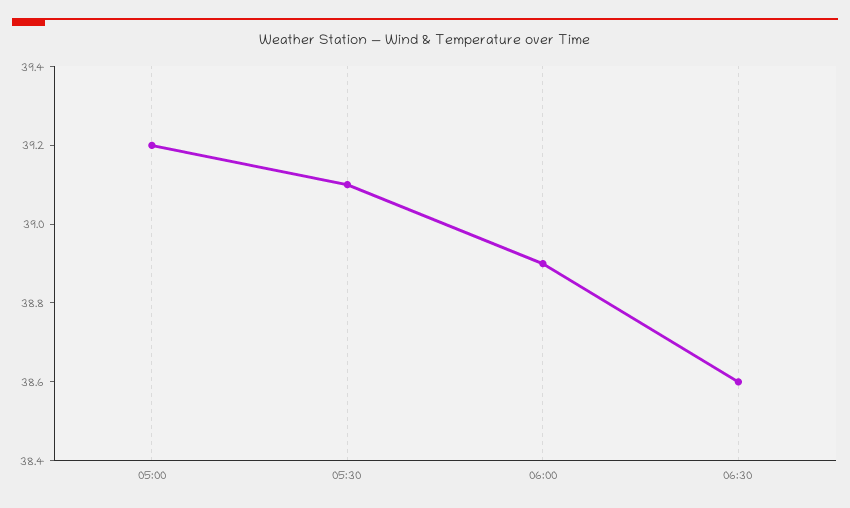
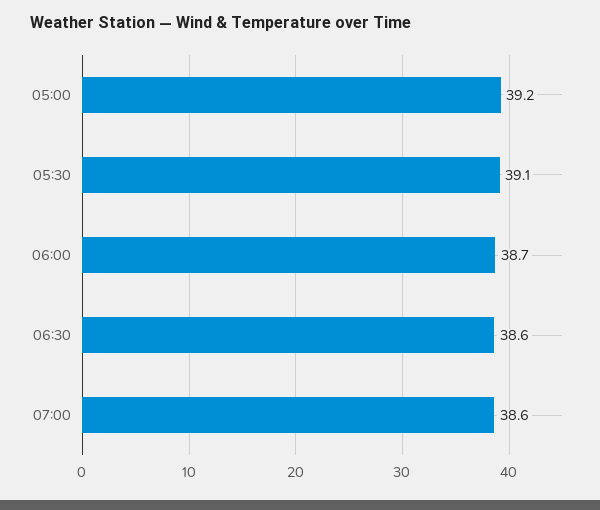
06:00: 38.9 -> 38.7
07:00: none -> 38.6

